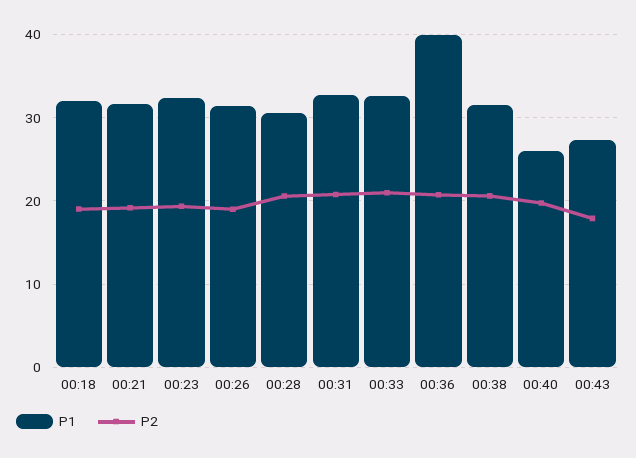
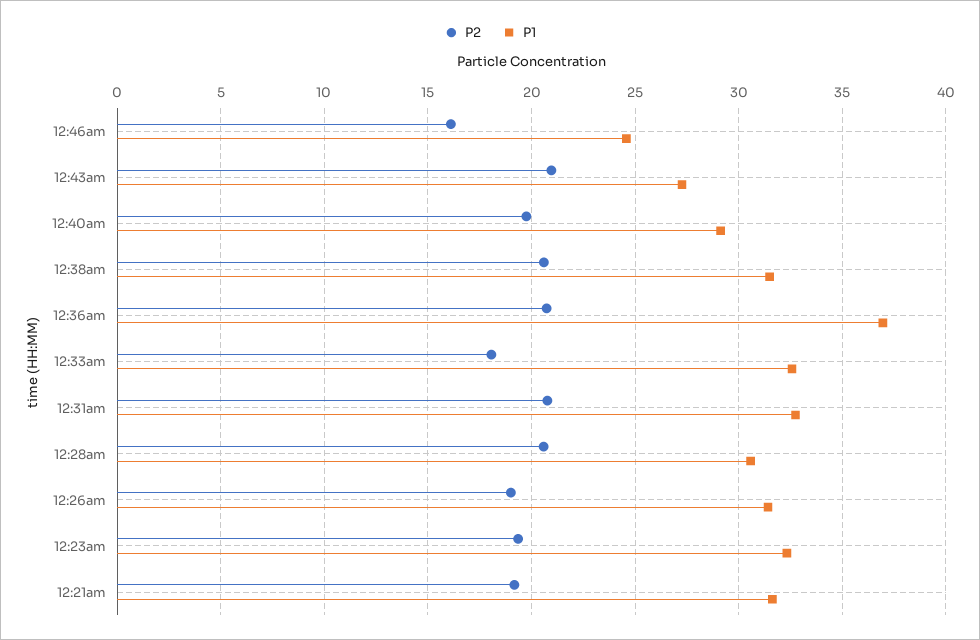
P1, 00:18: 32 -> none
P2, 00:18: 19 -> none
P2, 00:33: 21 -> 18
P1, 00:36: 40 -> 37
P1, 00:40: 26 -> 29
P2, 00:43: 18 -> 21
P2, 12:46am: none -> 16
P1, 12:46am: none -> 24.5

